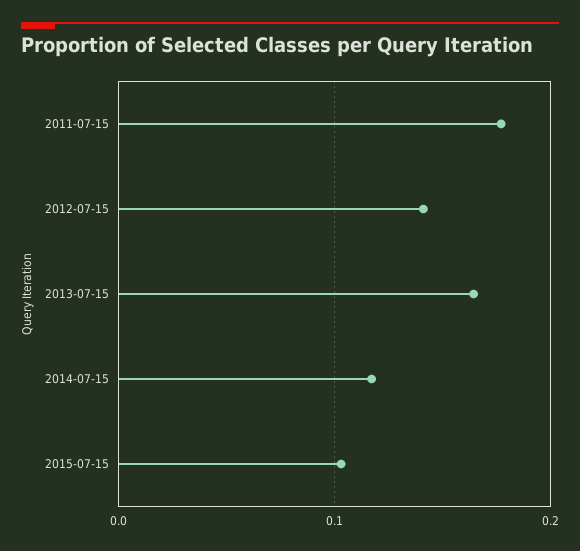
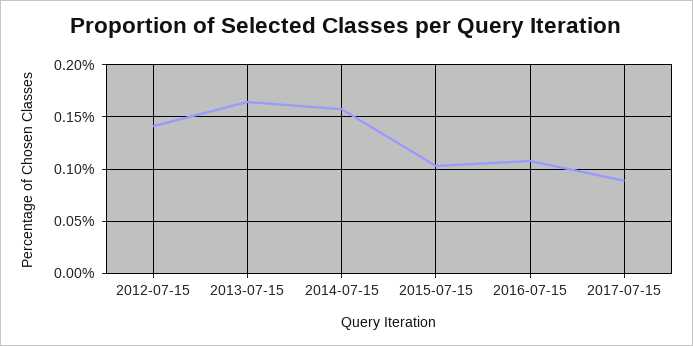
2011-07-15: 0.18 -> none
2014-07-15: 0.12 -> 0.16
2016-07-15: none -> 0.11
2017-07-15: none -> 0.09

